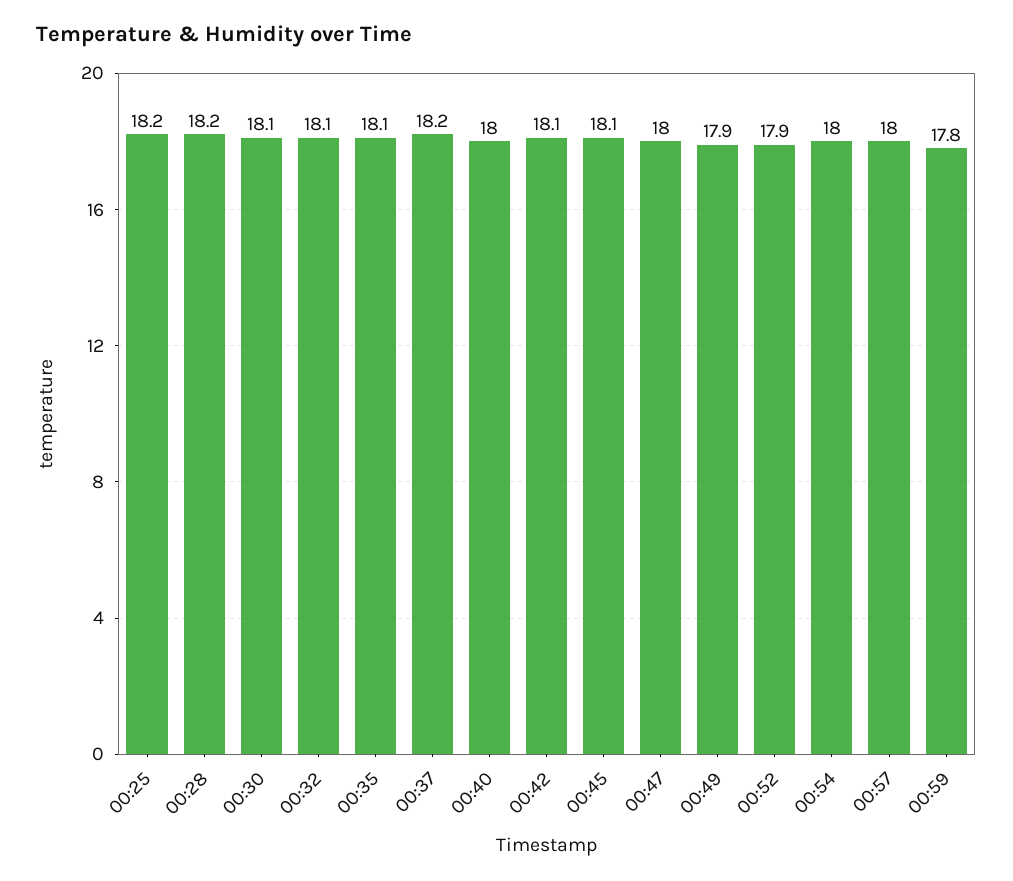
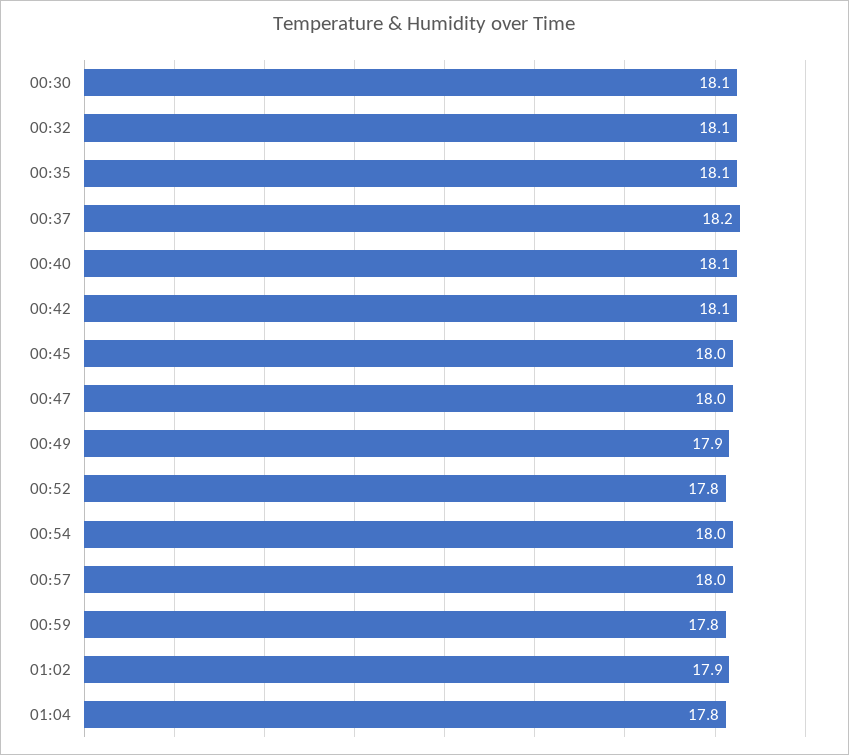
00:25: 18.2 -> none
00:28: 18.2 -> none
00:40: 18 -> 18.1
00:45: 18.1 -> 18
00:52: 17.9 -> 17.8
01:02: none -> 17.9
01:04: none -> 17.8

